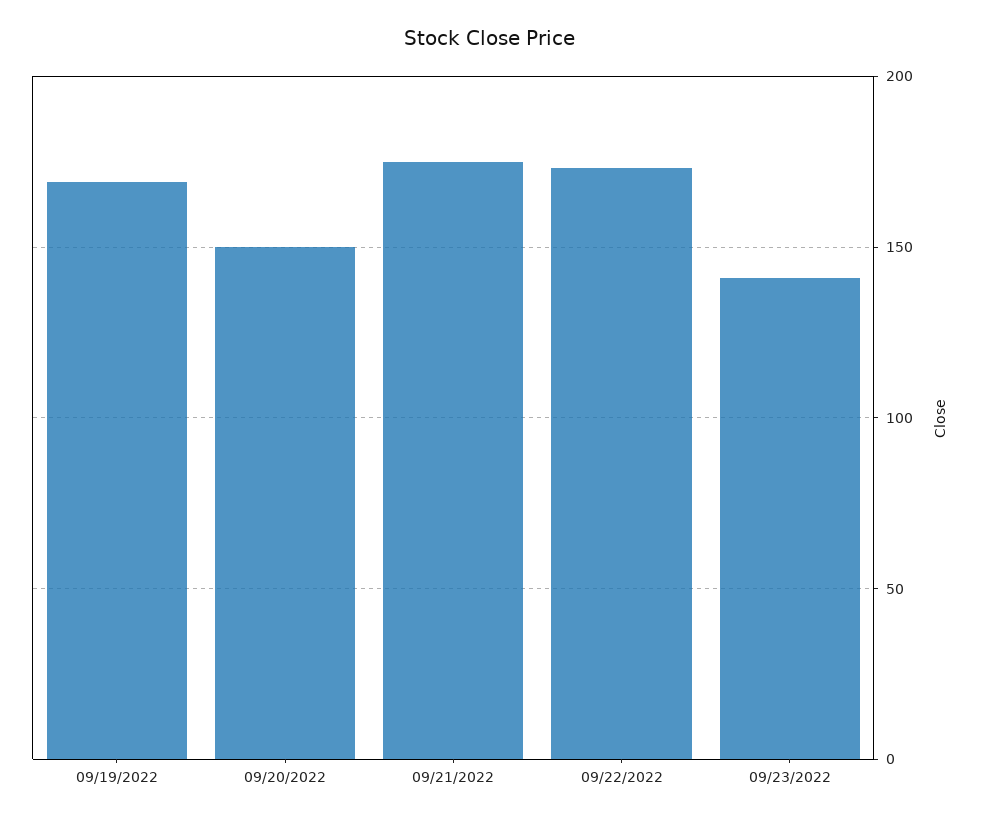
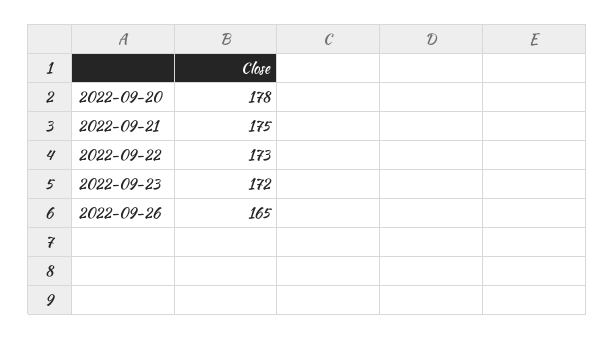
09/19/2022: 170 -> none
09/20/2022: 150 -> 178
09/23/2022: 140 -> 172
2022-09-26: none -> 165

